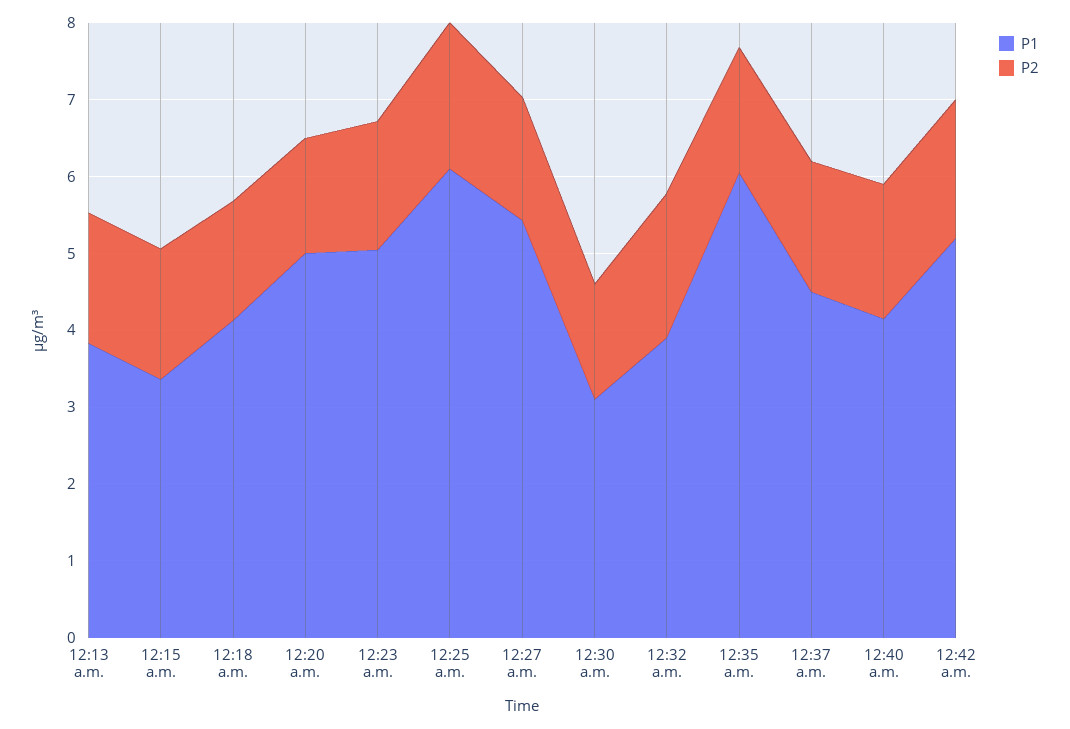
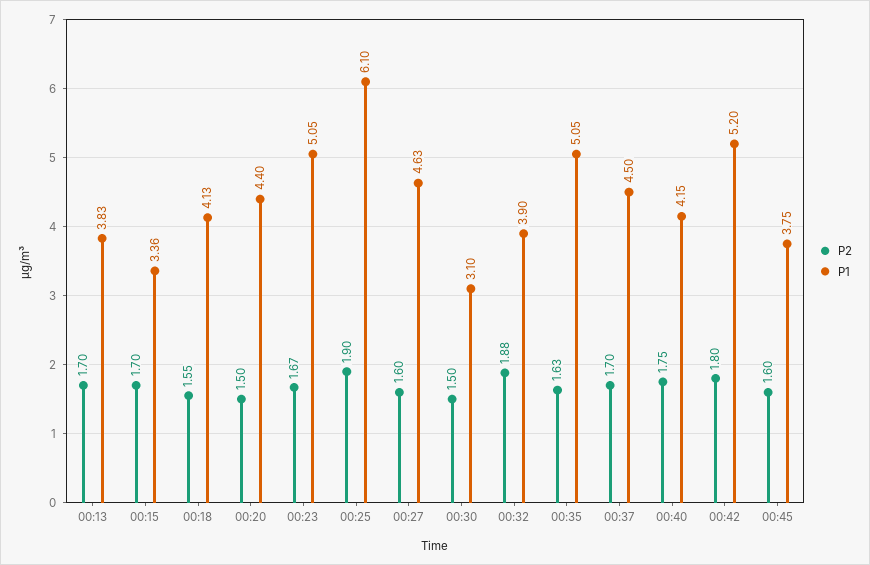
P1, 12:20 a.m.: 5 -> 4.4
P1, 12:27 a.m.: 5.4 -> 4.63
P1, 12:35 a.m.: 6 -> 5.05
P2, 00:45: none -> 1.6
P1, 00:45: none -> 3.75

